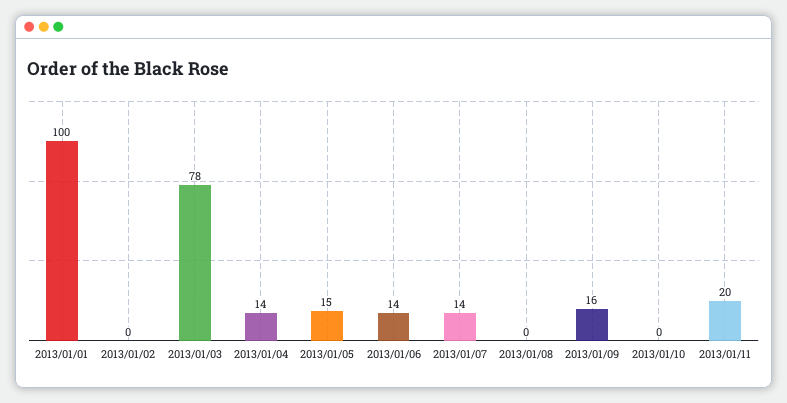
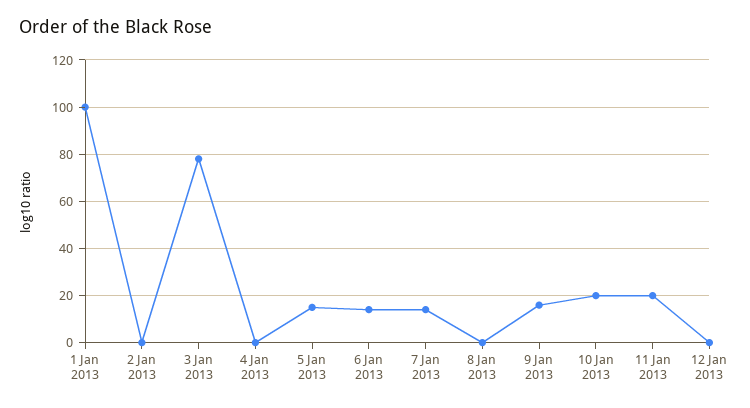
2013/01/04: 14 -> 0
2013/01/10: 0 -> 20
12 Jan 2013: none -> 0

